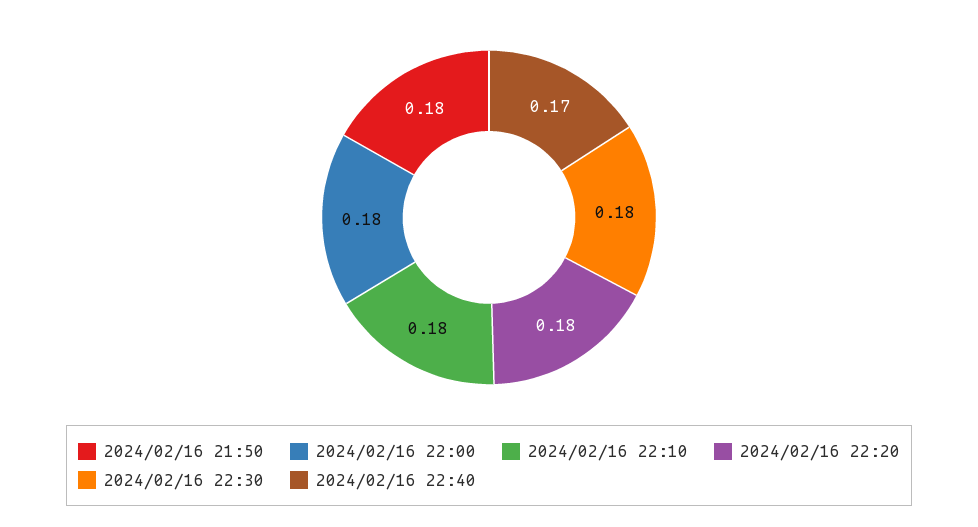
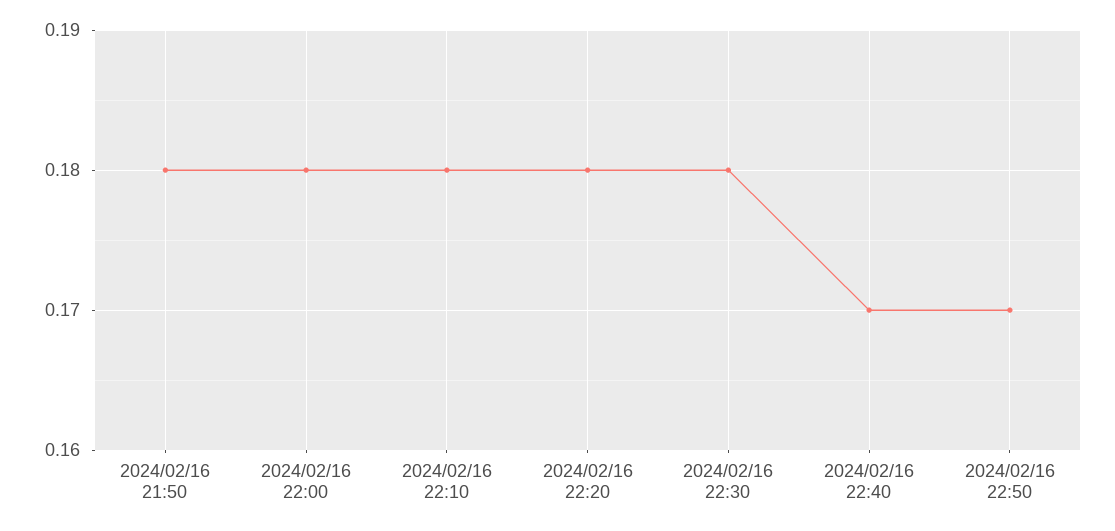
2024/02/16 22:50: none -> 0.17

